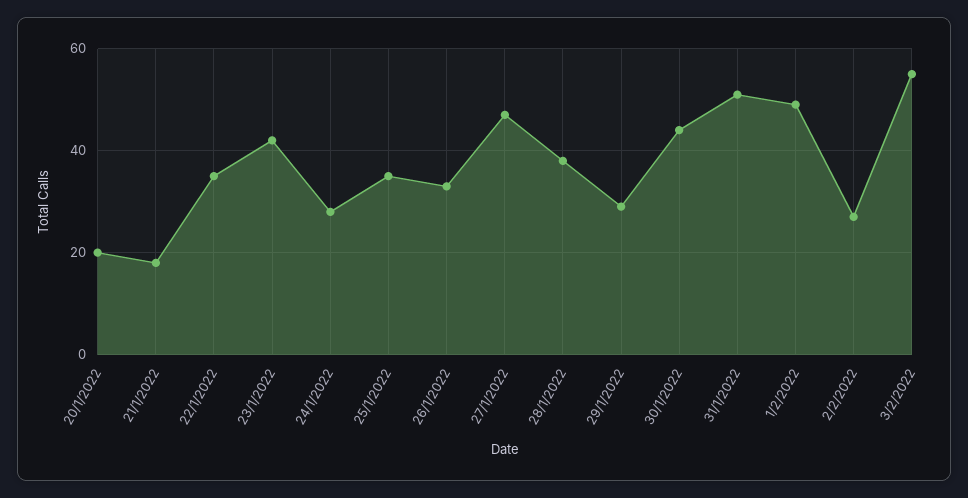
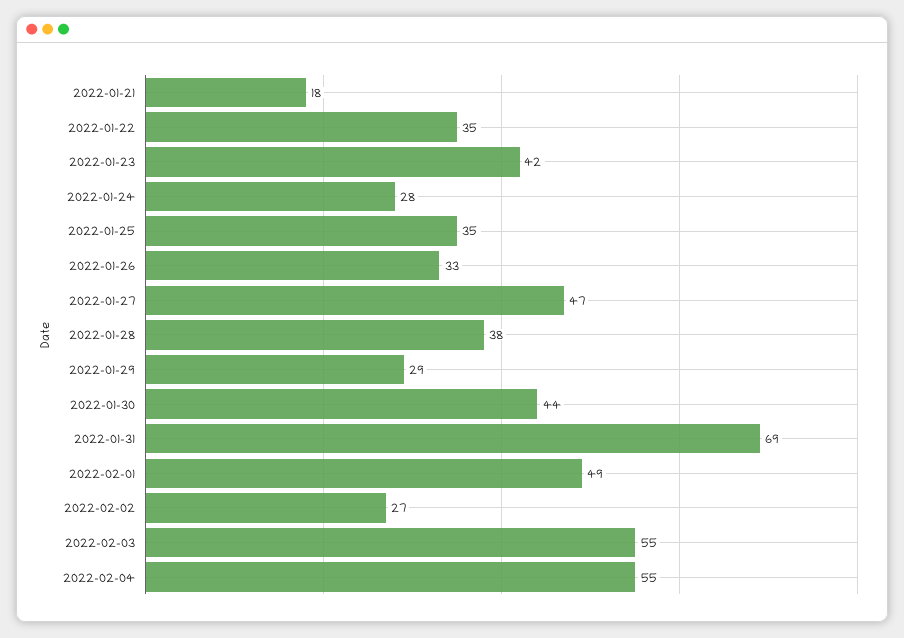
20/1/2022: 20 -> none
31/1/2022: 50 -> 69
2022-02-04: none -> 55

